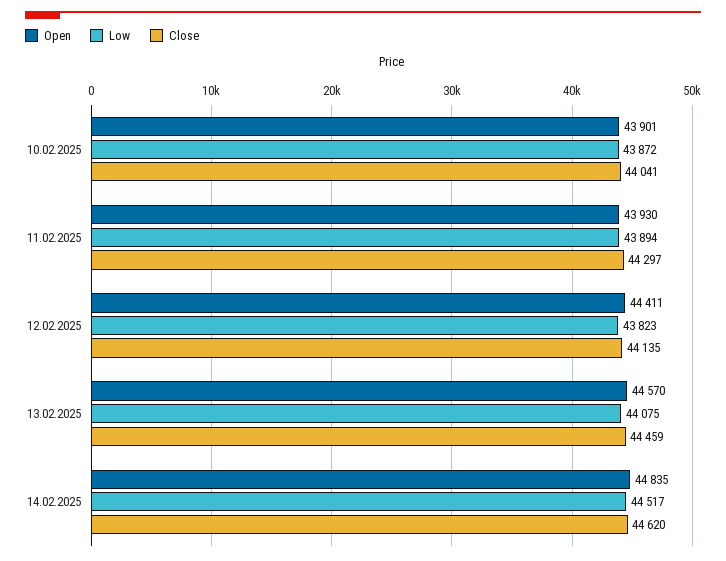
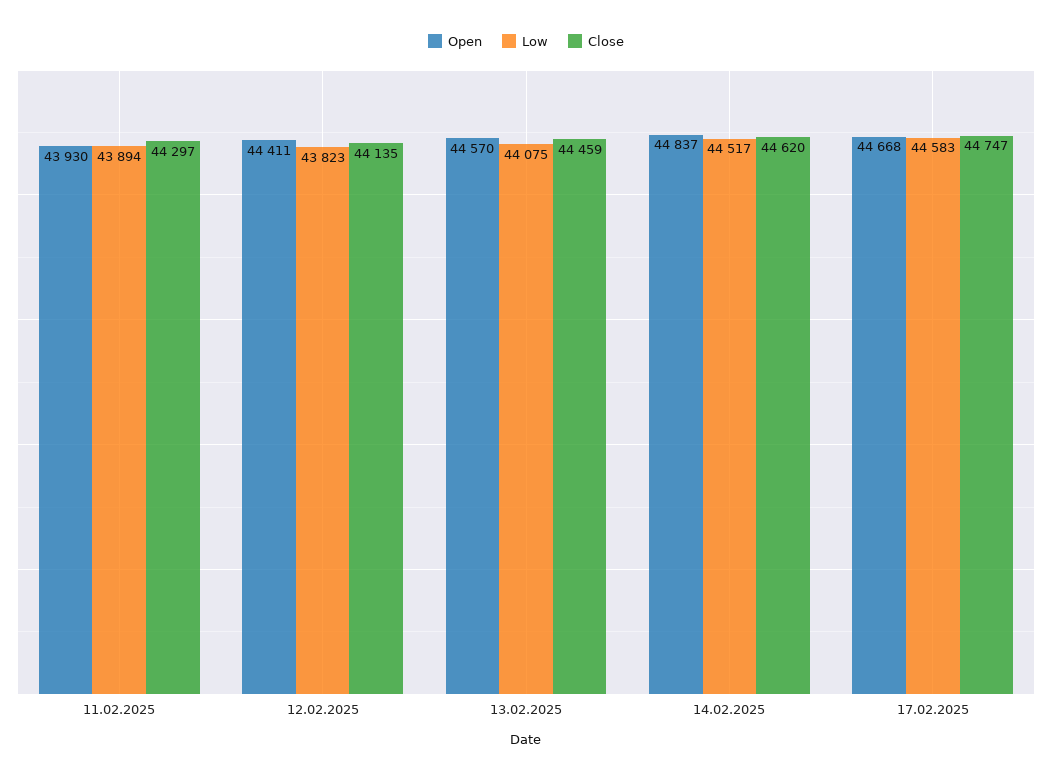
Open, 10.02.2025: 43901 -> none
Low, 10.02.2025: 43872 -> none
Close, 10.02.2025: 44041 -> none
Open, 14.02.2025: 44835 -> 44837
Open, 17.02.2025: none -> 44668
Low, 17.02.2025: none -> 44583
Close, 17.02.2025: none -> 44747

